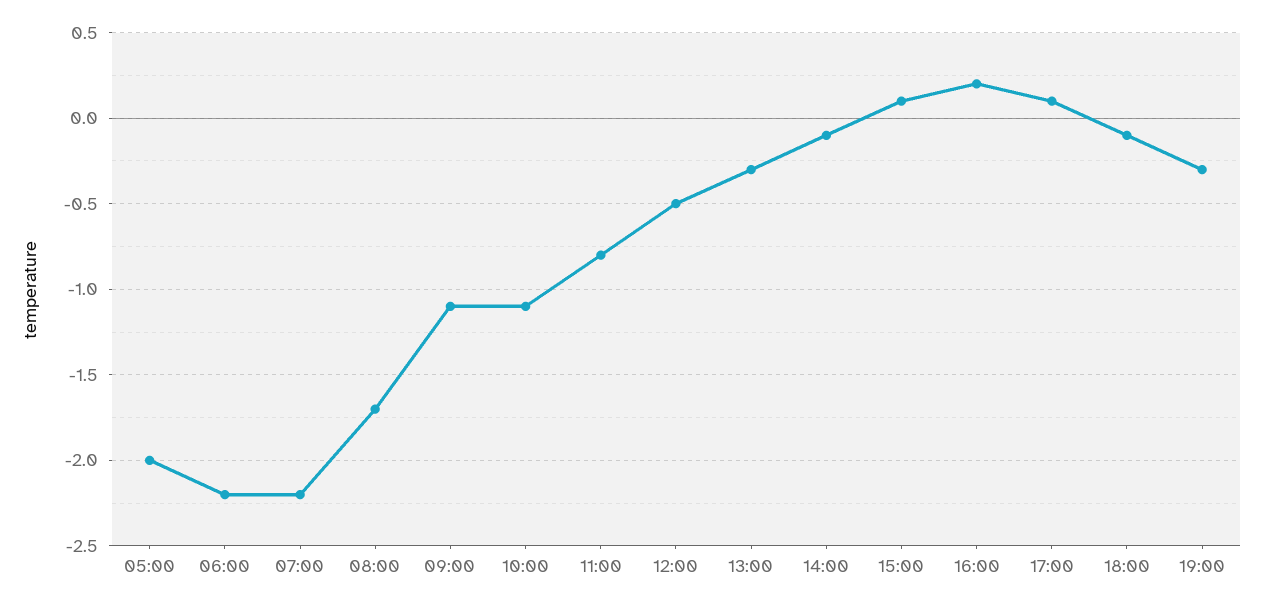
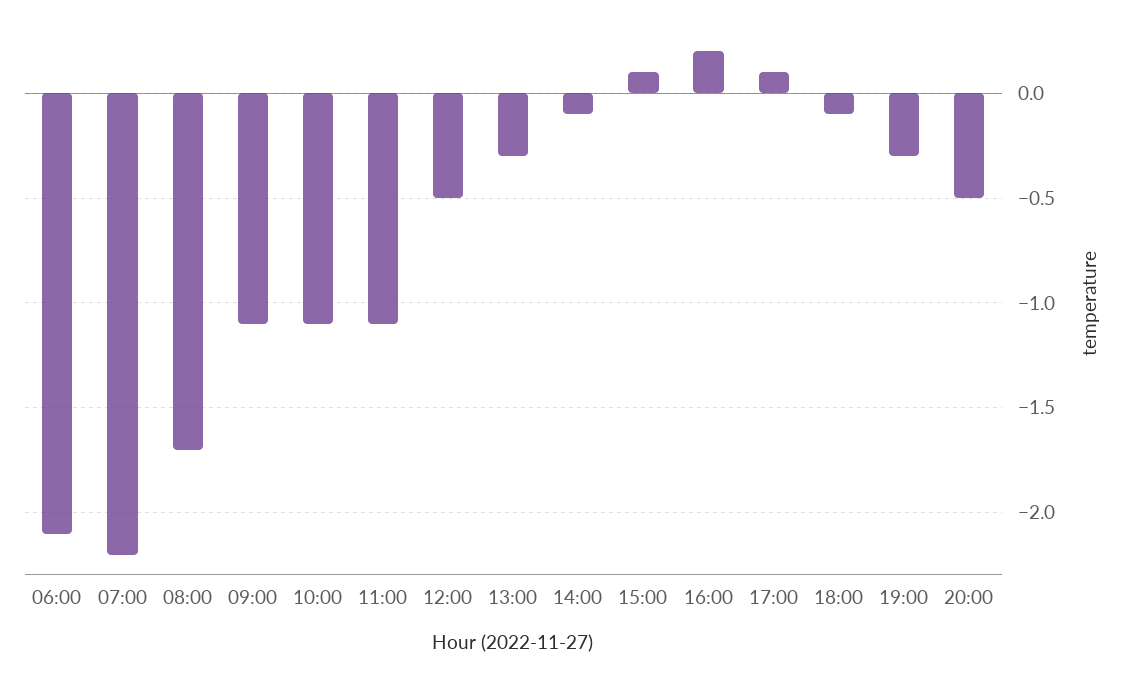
05:00: -2 -> none
06:00: -2.2 -> -2.1
11:00: -0.8 -> -1.1
20:00: none -> -0.5

